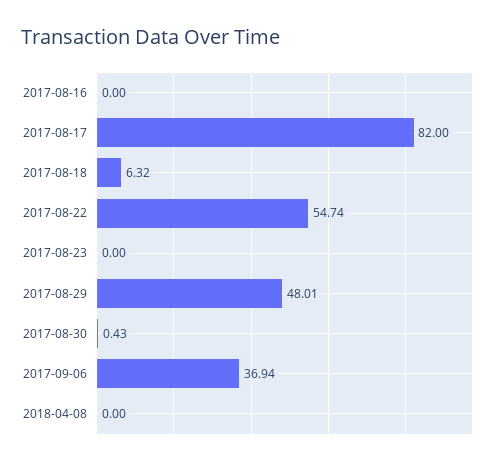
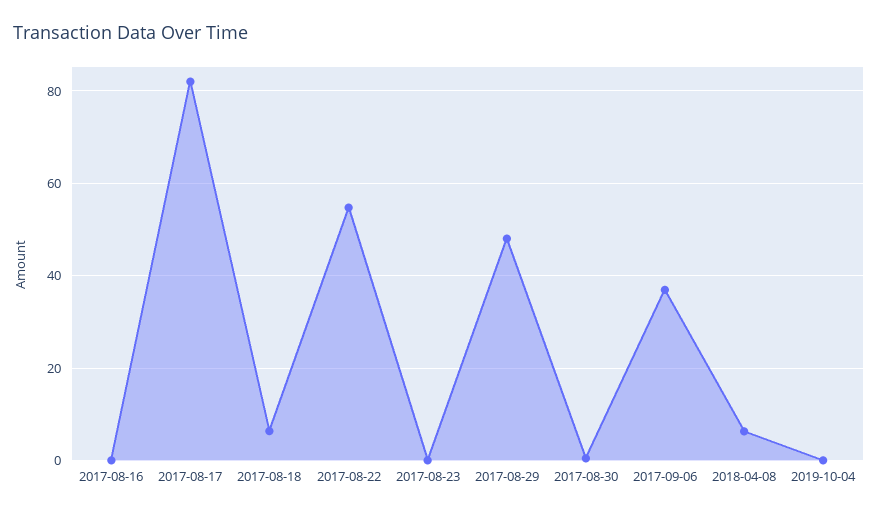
2018-04-08: 0 -> 6
2019-10-04: none -> 0

